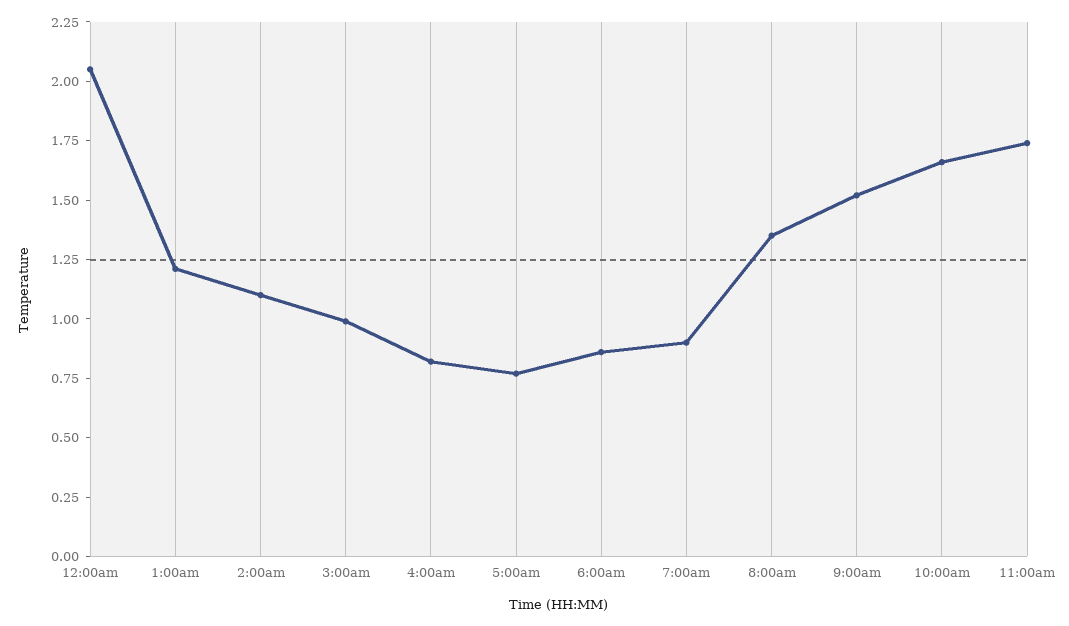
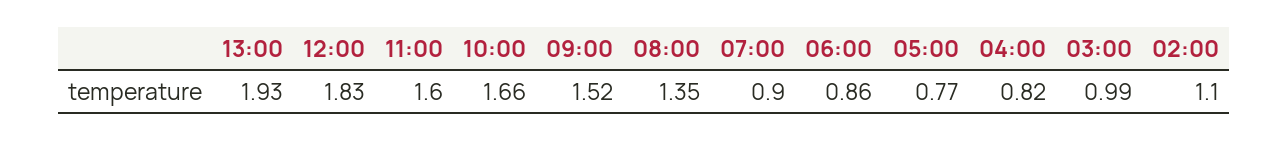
12:00am: 2.05 -> none
1:00am: 1.2 -> none
11:00am: 1.75 -> 1.6
13:00: none -> 1.93
12:00: none -> 1.83

